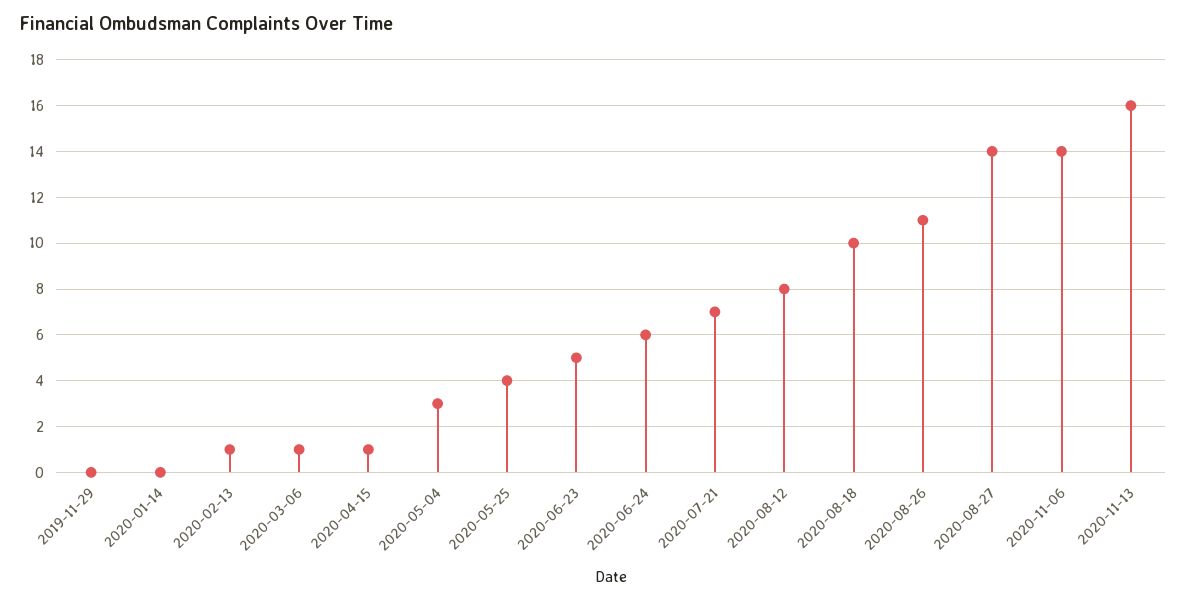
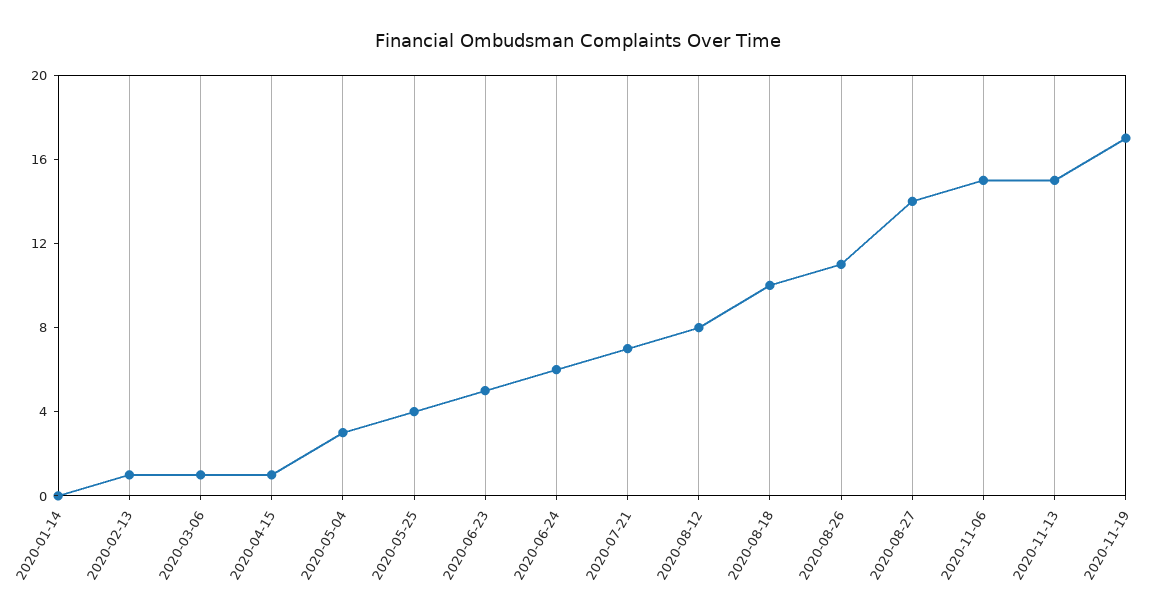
2019-11-29: 0 -> none
2020-11-06: 14 -> 15
2020-11-13: 16 -> 15
2020-11-19: none -> 17

